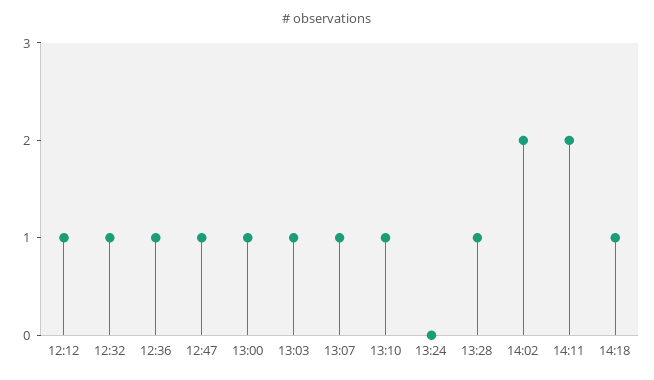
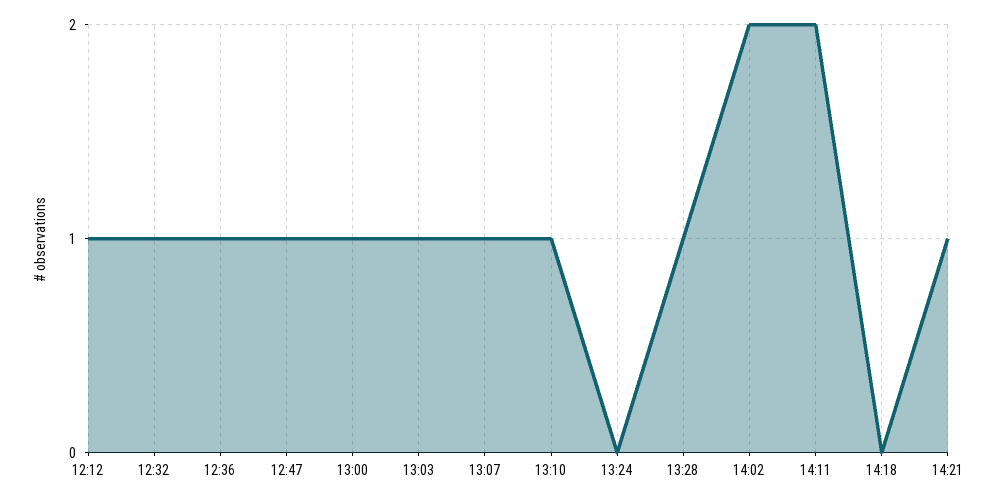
14:18: 1 -> 0
14:21: none -> 1

